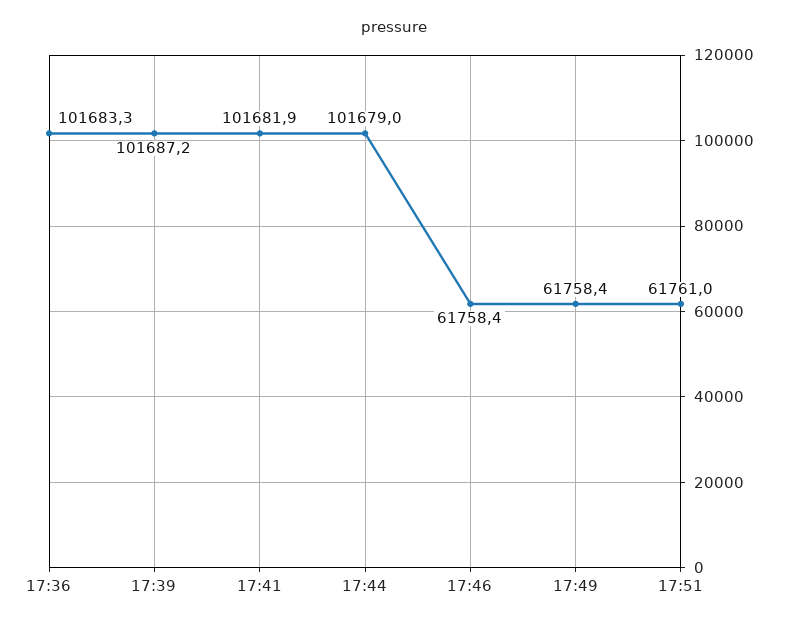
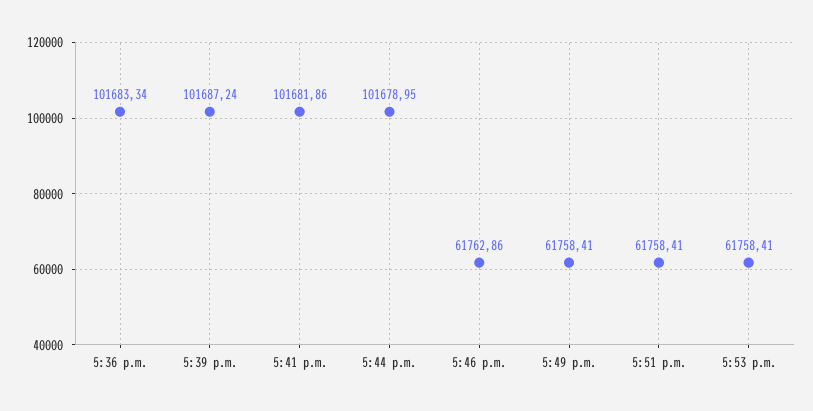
17:46: 61758.4 -> 61762.86
17:51: 61761 -> 61758.41
5:53 p.m.: none -> 61758.41

